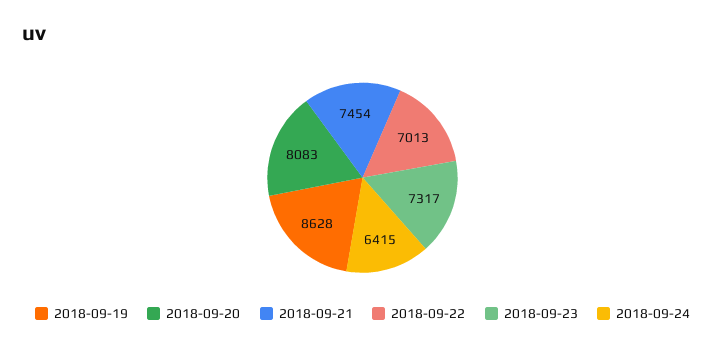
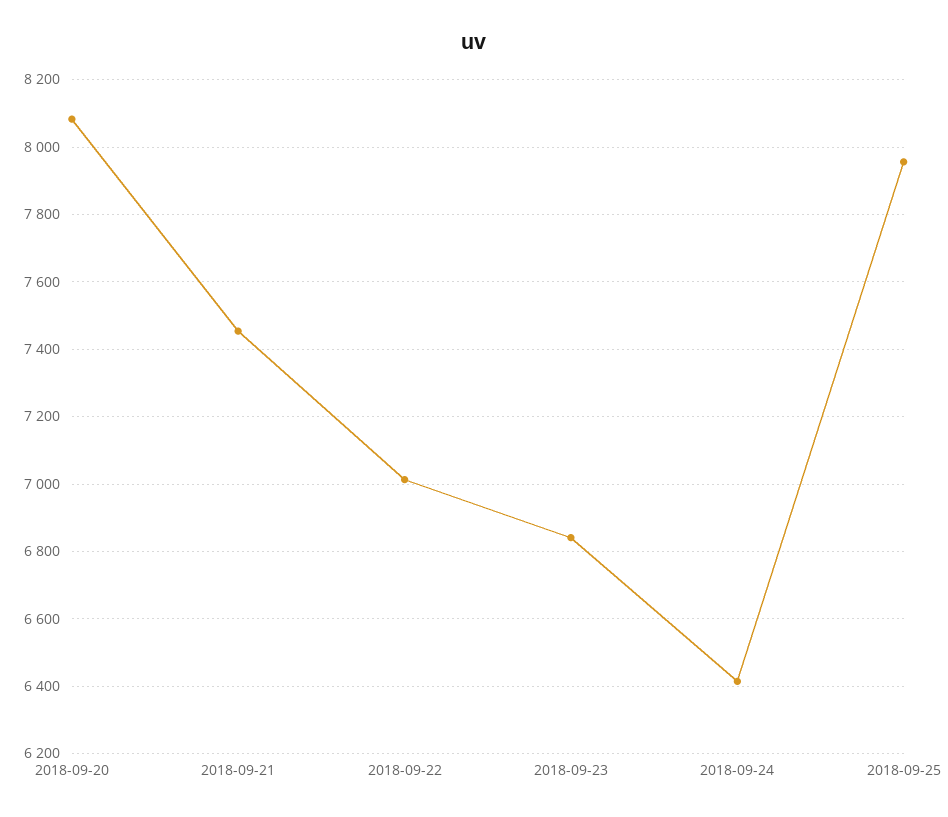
2018-09-19: 8628 -> none
2018-09-23: 7317 -> 6840
2018-09-25: none -> 7960

